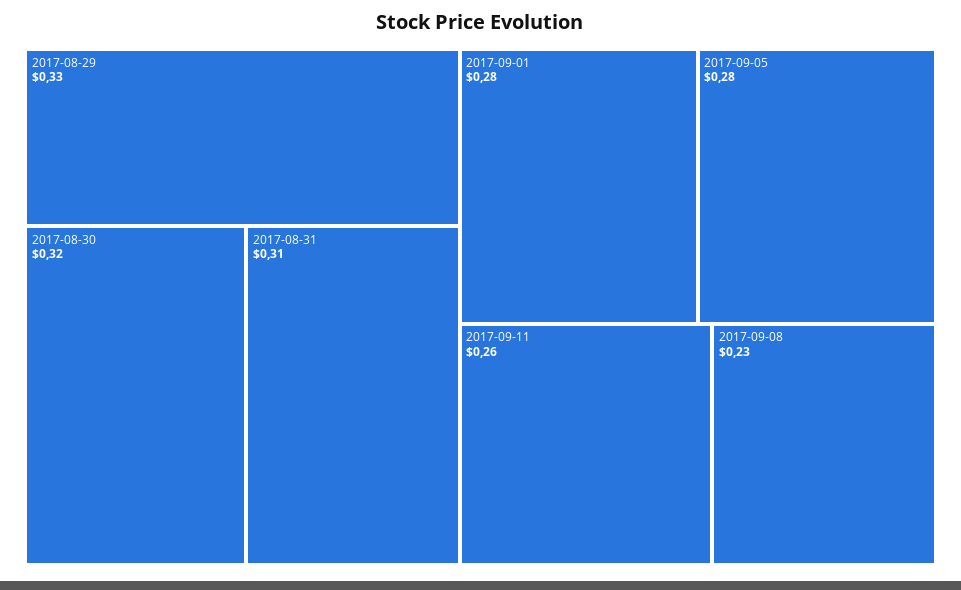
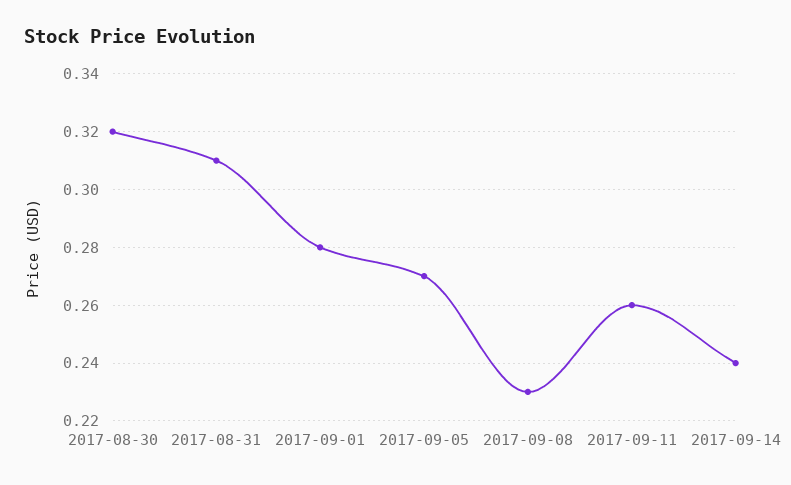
2017-08-29: 0.33 -> none
2017-09-05: 0.28 -> 0.27
2017-09-14: none -> 0.24

